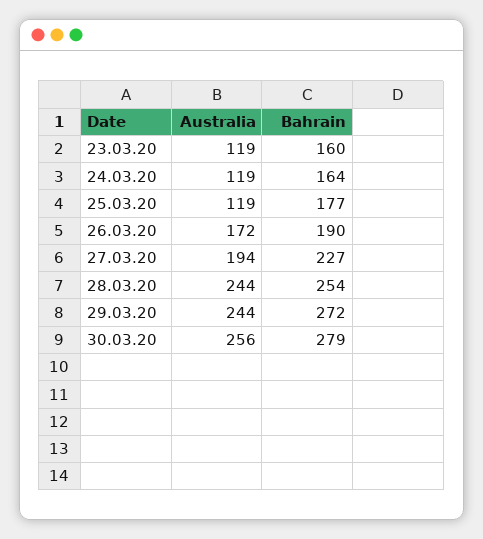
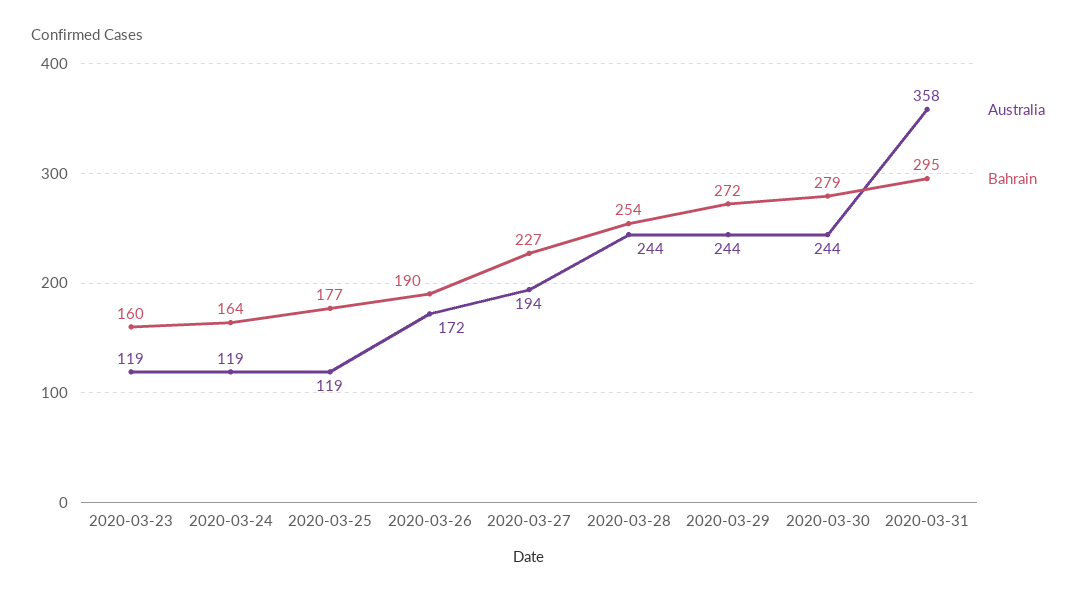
Australia, 30.03.20: 256 -> 244
Australia, 2020-03-31: none -> 358
Bahrain, 2020-03-31: none -> 295

